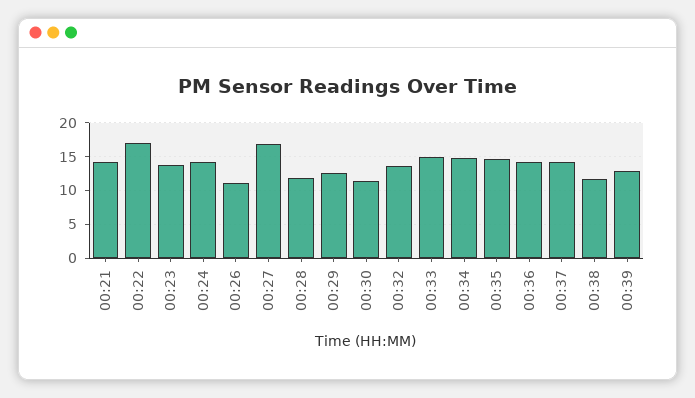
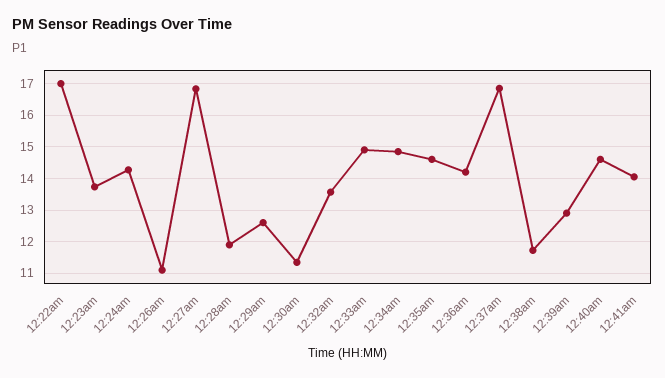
00:21: 14 -> none
00:37: 14 -> 16.8
12:40am: none -> 14.6
12:41am: none -> 14

